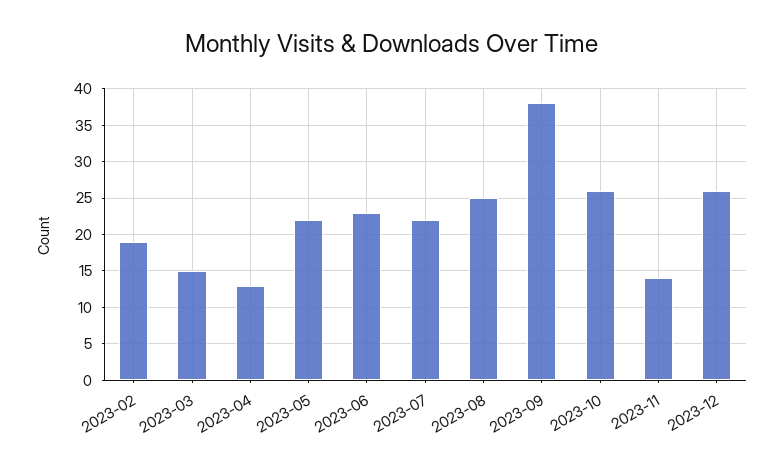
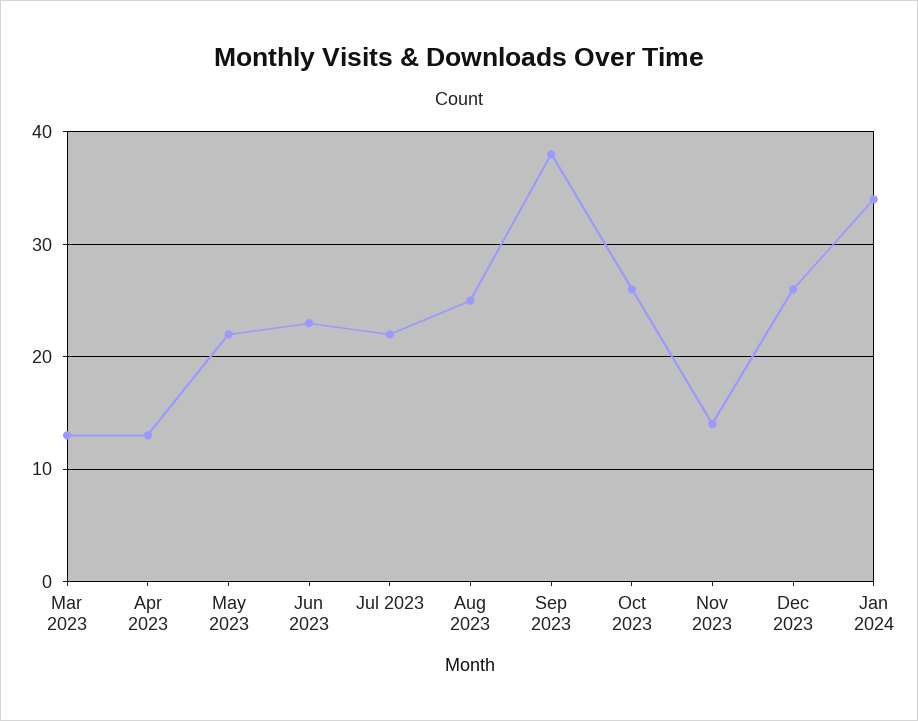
2023-02: 19 -> none
2023-03: 15 -> 13
Jan 2024: none -> 34

